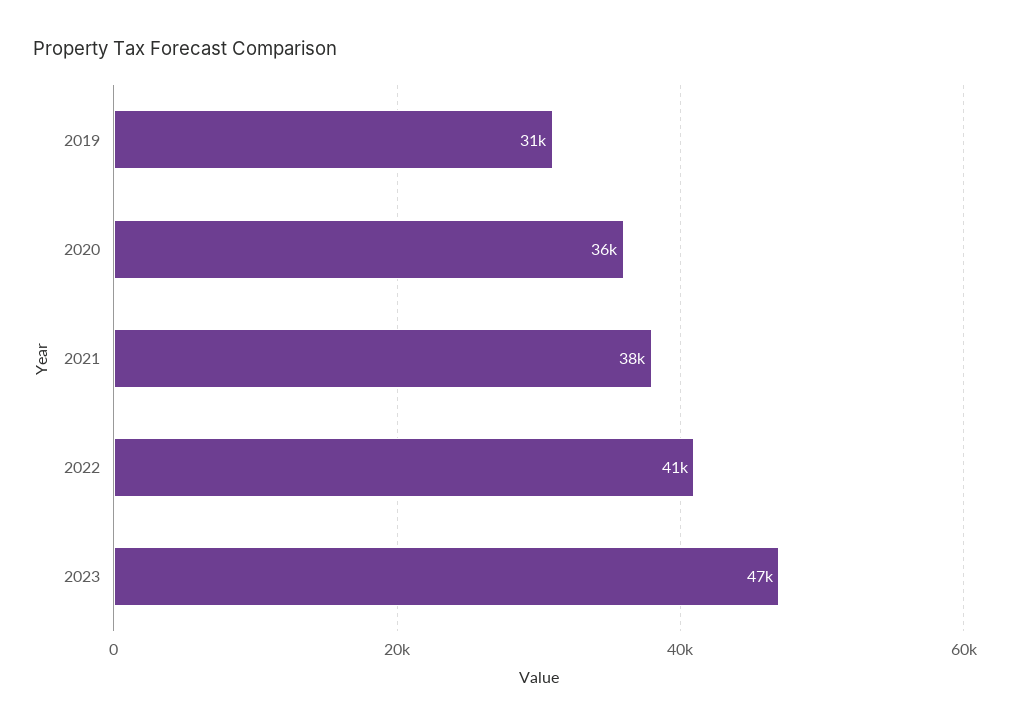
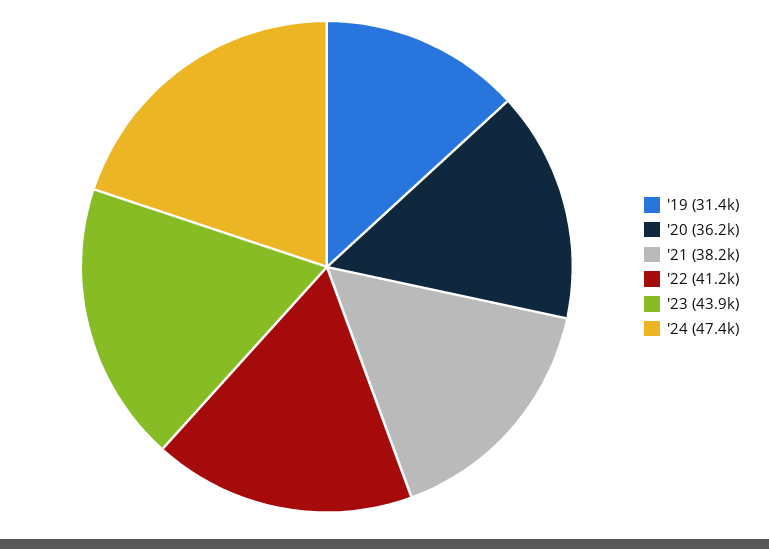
2023: 47000 -> 43900
'24: none -> 47400

